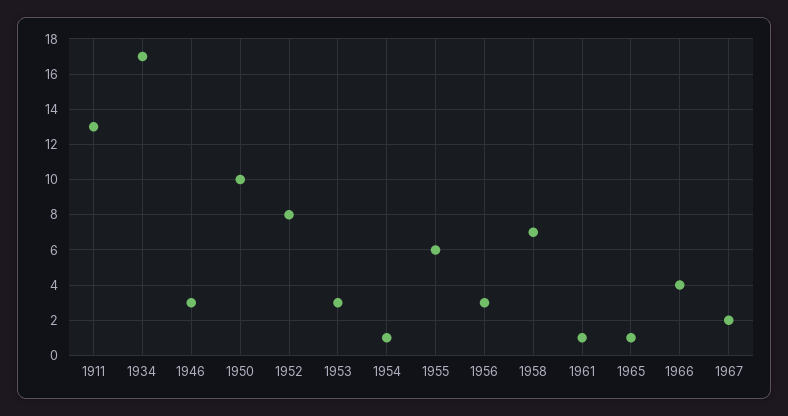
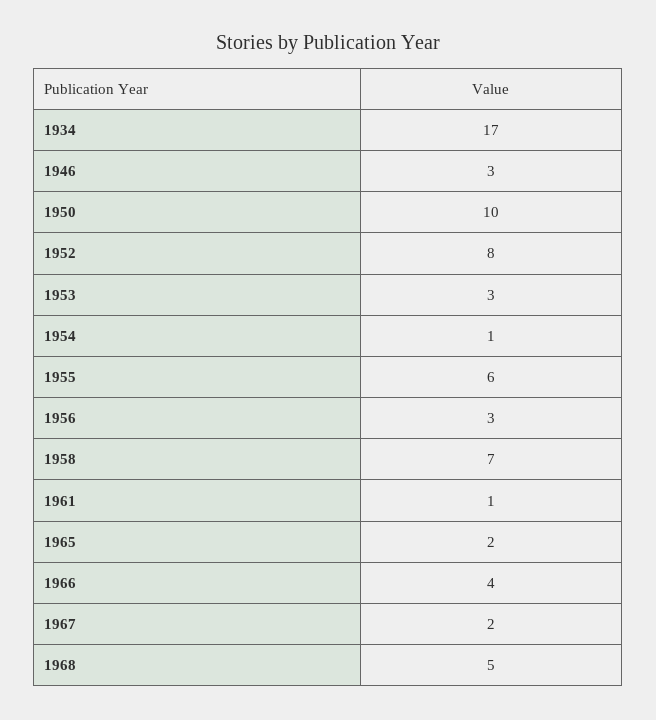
1911: 13 -> none
1965: 1 -> 2
1968: none -> 5

